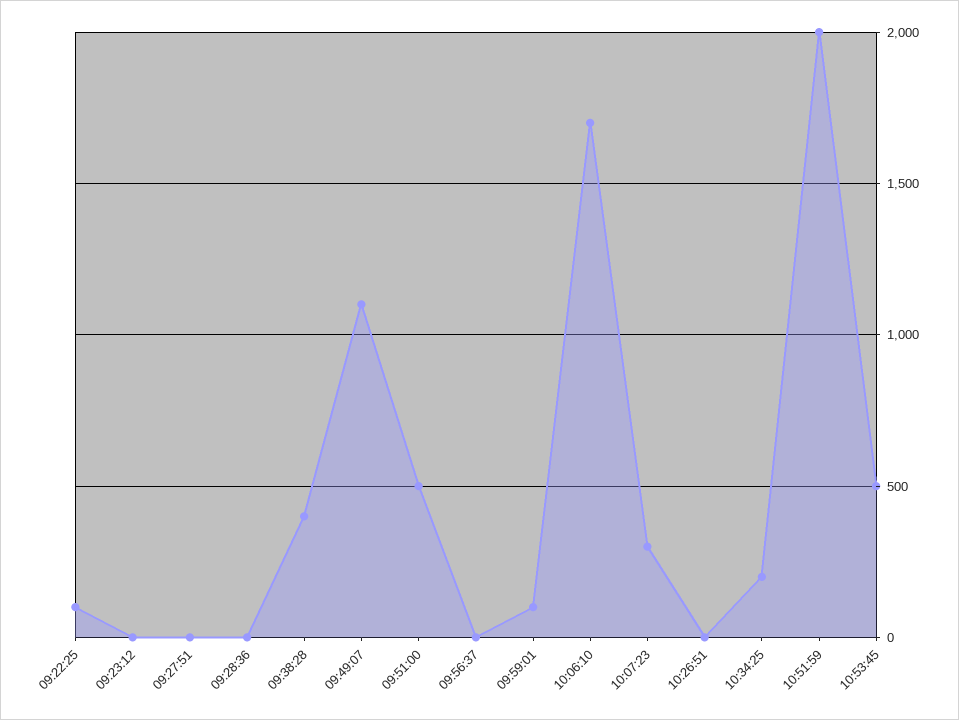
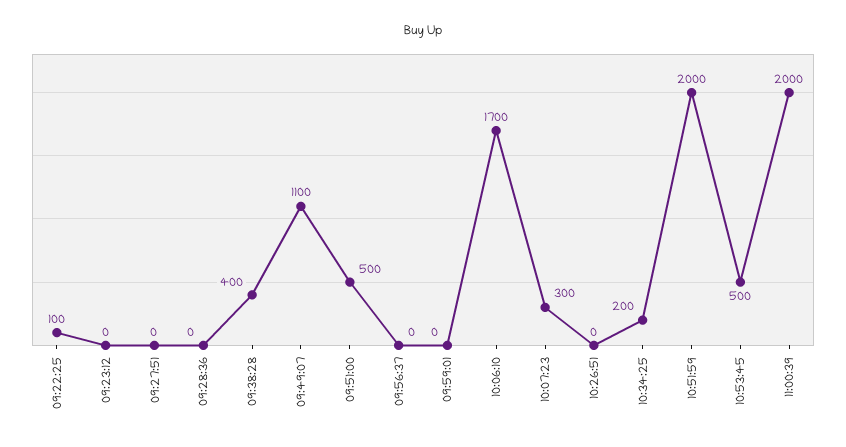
09:59:01: 100 -> 0
11:00:39: none -> 2000

